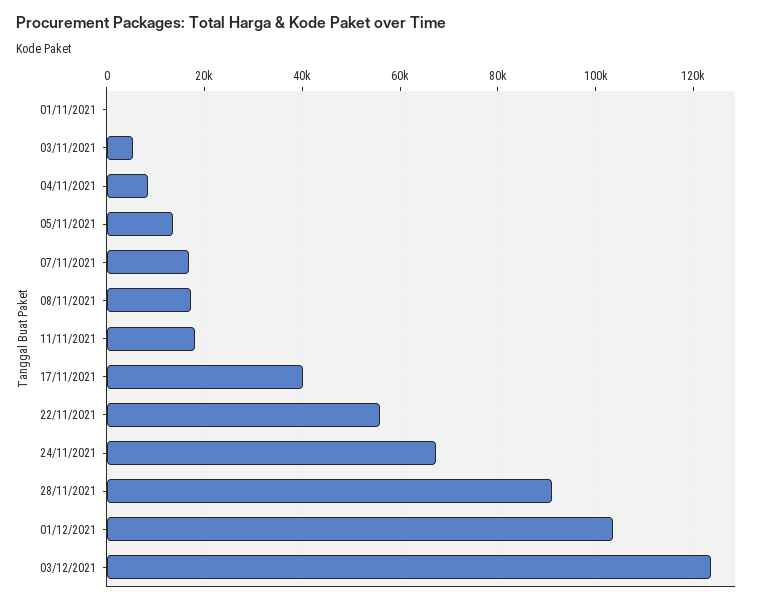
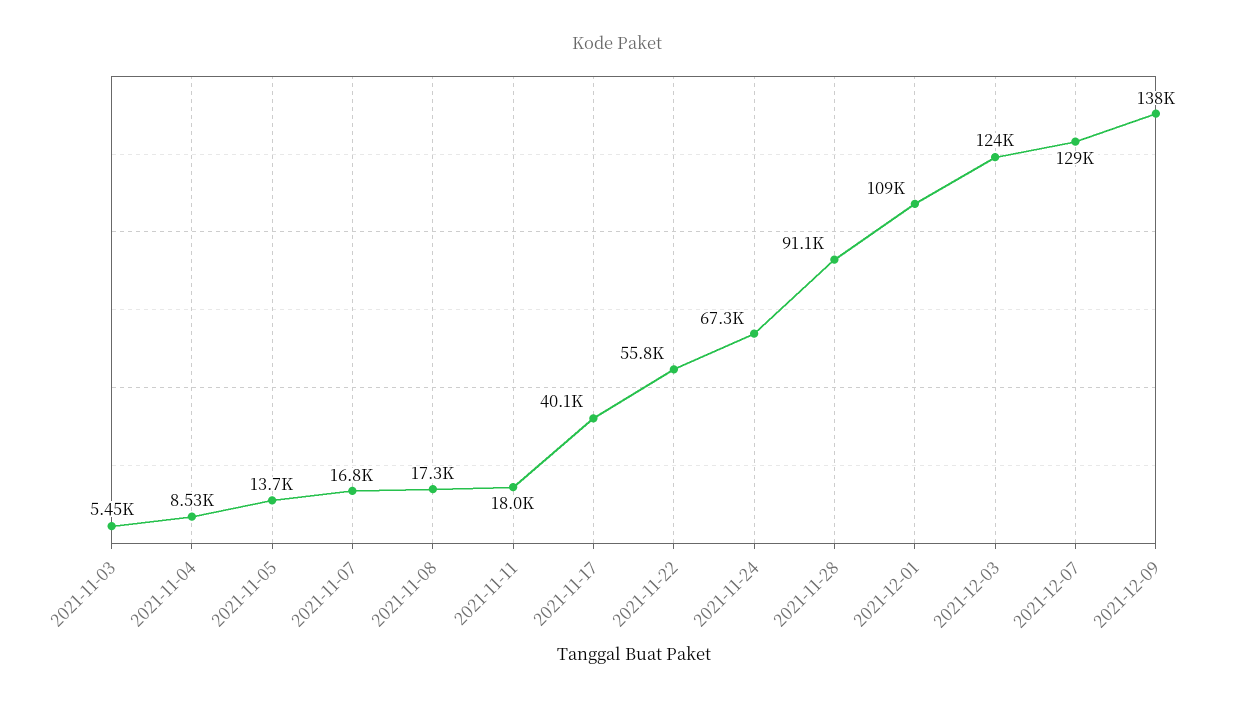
01/11/2021: 0 -> none
01/12/2021: 104000 -> 109000
2021-12-07: none -> 129000
2021-12-09: none -> 138000

